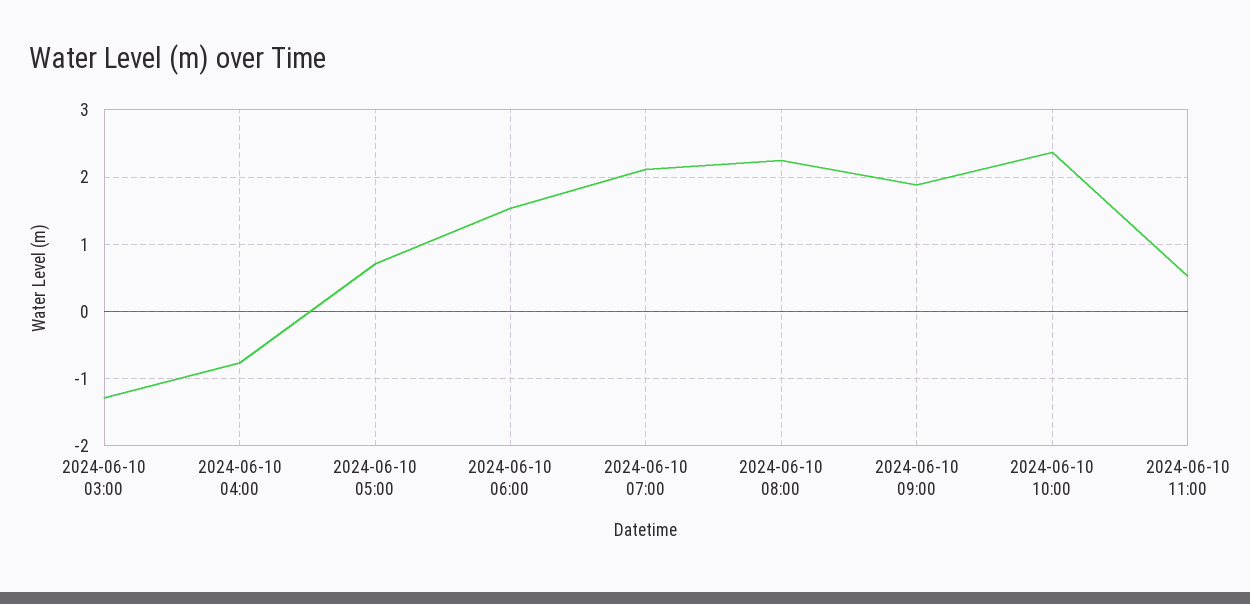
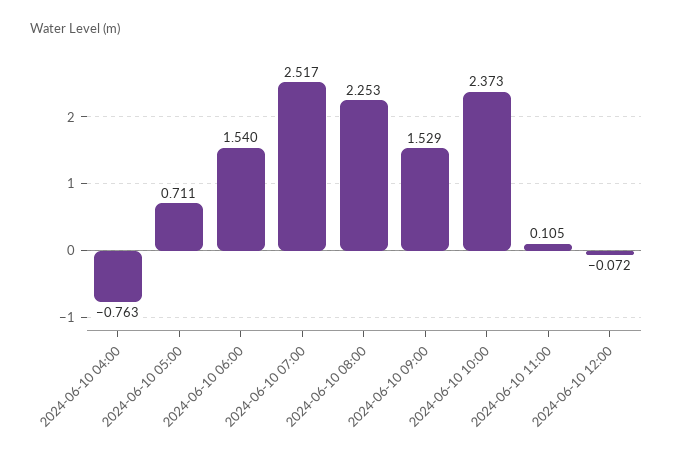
2024-06-10 03:00: -1.3 -> none
2024-06-10 07:00: 2.1 -> 2.517
2024-06-10 09:00: 1.9 -> 1.529
2024-06-10 11:00: 0.5 -> 0.105
2024-06-10 12:00: none -> -0.072

